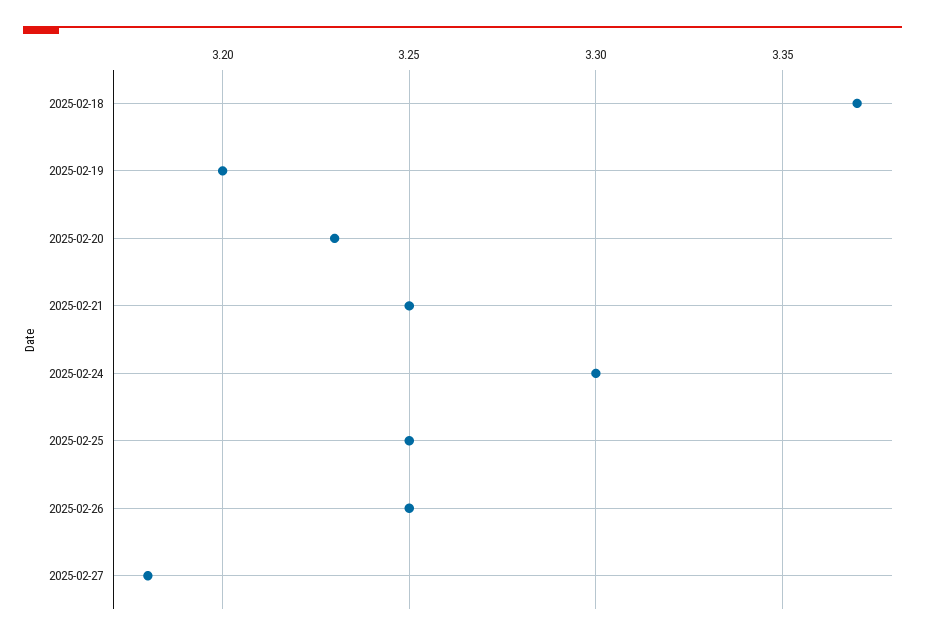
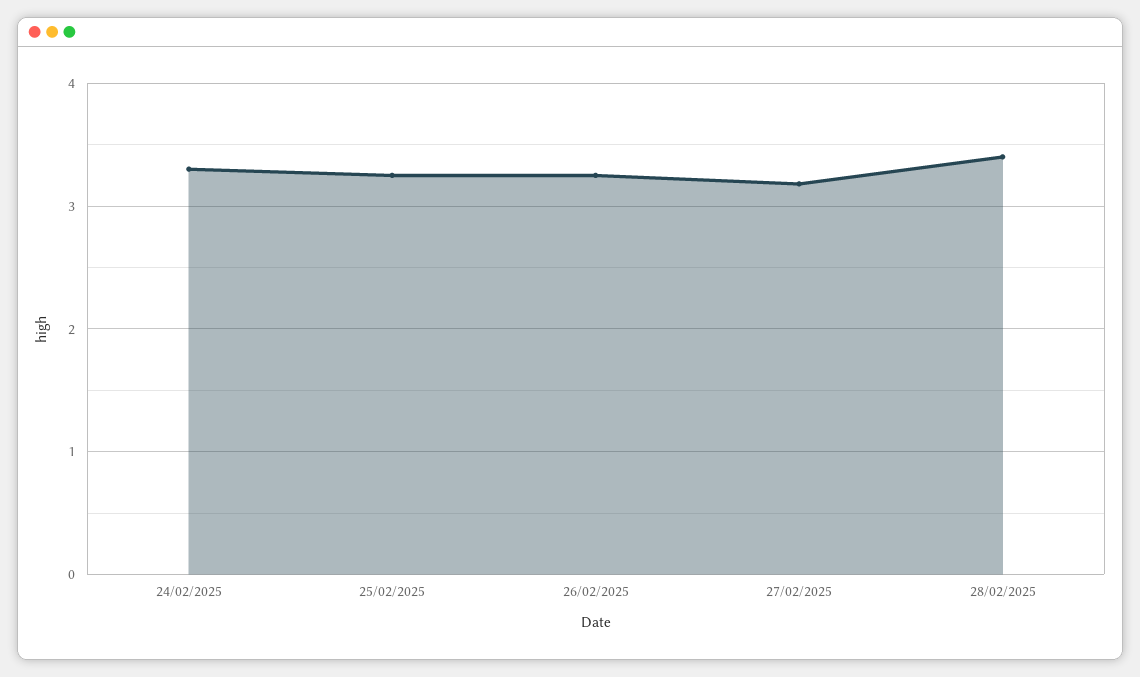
2025-02-18: 3.37 -> none
2025-02-19: 3.2 -> none
2025-02-20: 3.23 -> none
2025-02-21: 3.25 -> none
28/02/2025: none -> 3.4

